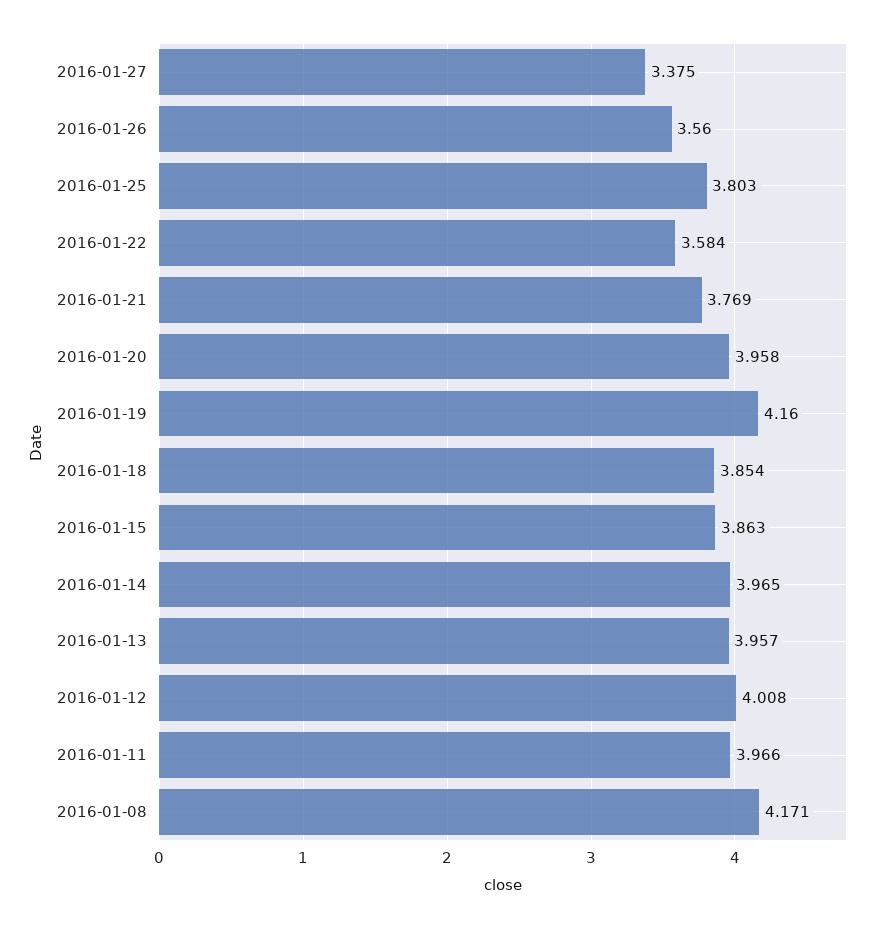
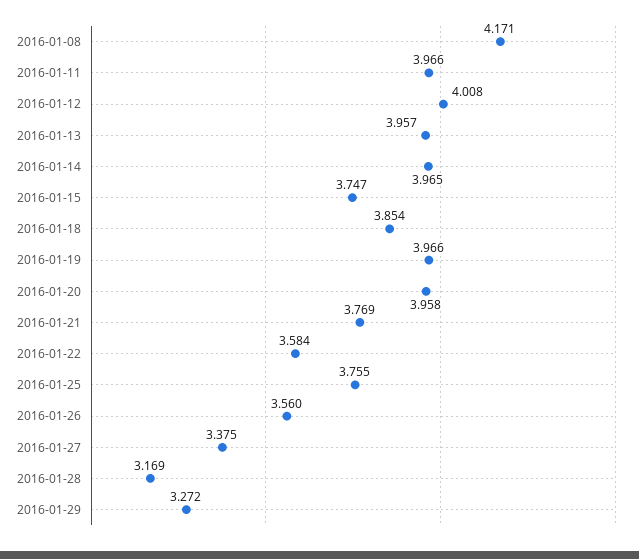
2016-01-25: 3.803 -> 3.755
2016-01-19: 4.16 -> 3.966
2016-01-15: 3.863 -> 3.747
2016-01-28: none -> 3.169
2016-01-29: none -> 3.272

